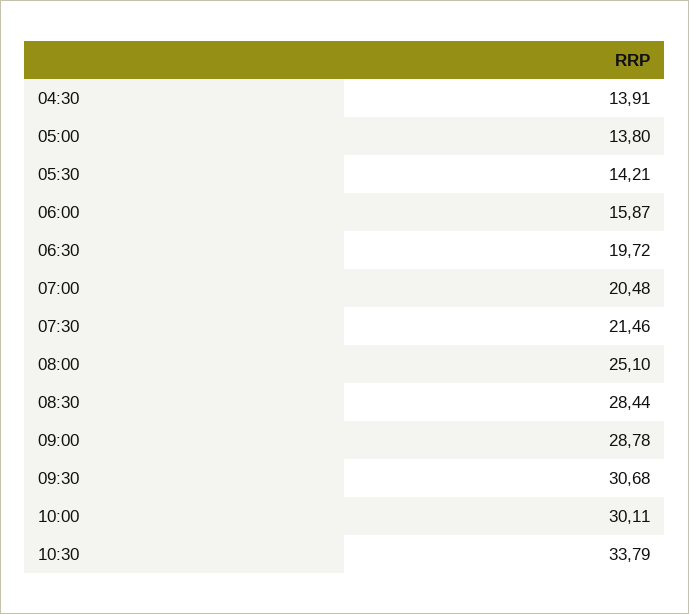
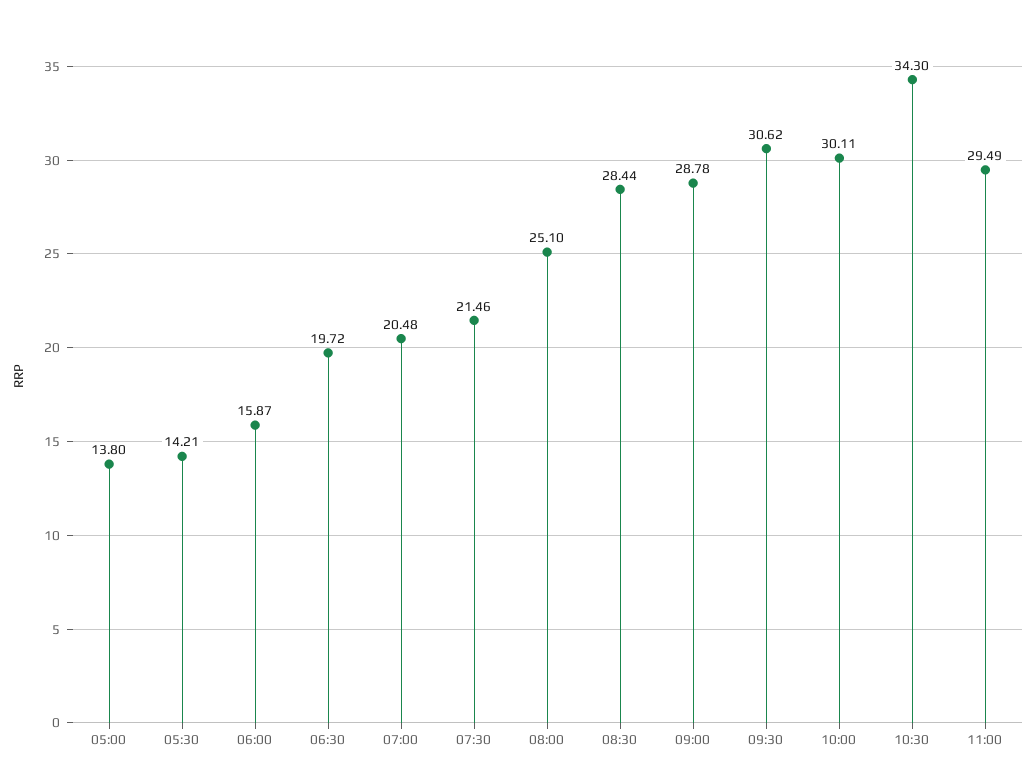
04:30: 13.91 -> none
09:30: 30.68 -> 30.62
10:30: 33.79 -> 34.3
11:00: none -> 29.49

